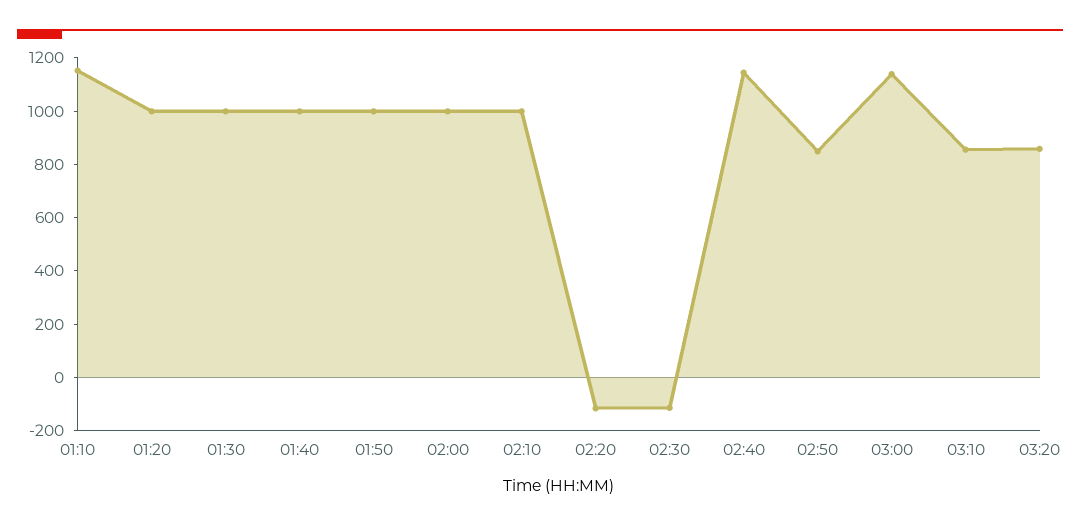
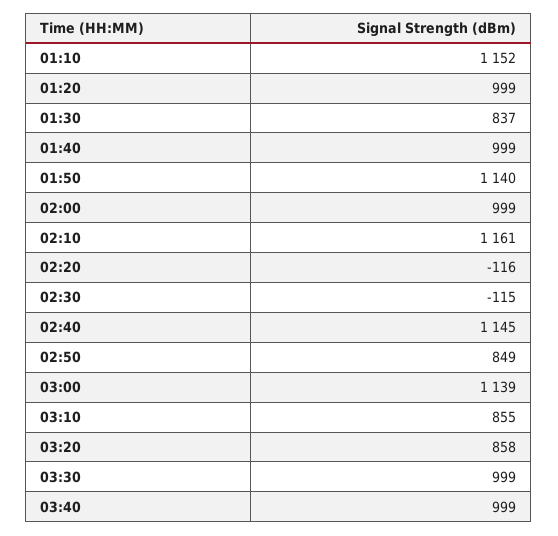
01:30: 1000 -> 837
01:50: 1000 -> 1140
02:10: 1000 -> 1161
03:30: none -> 999
03:40: none -> 999

